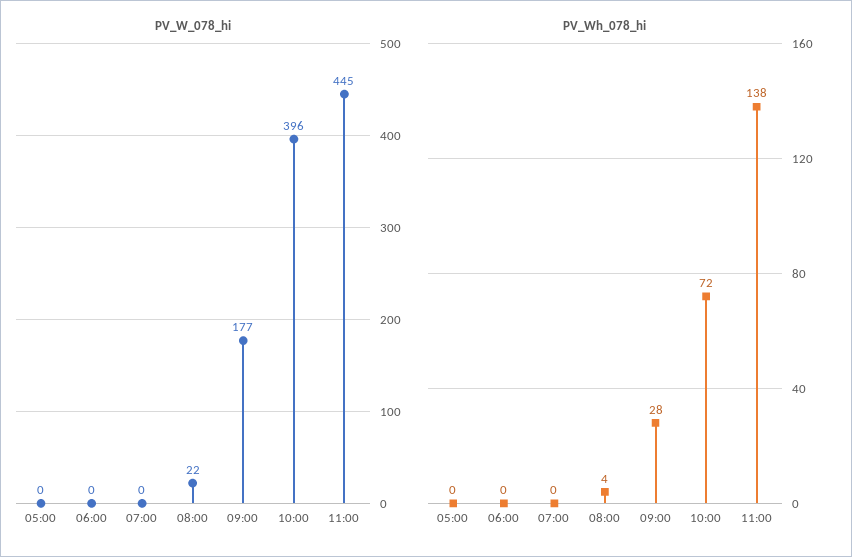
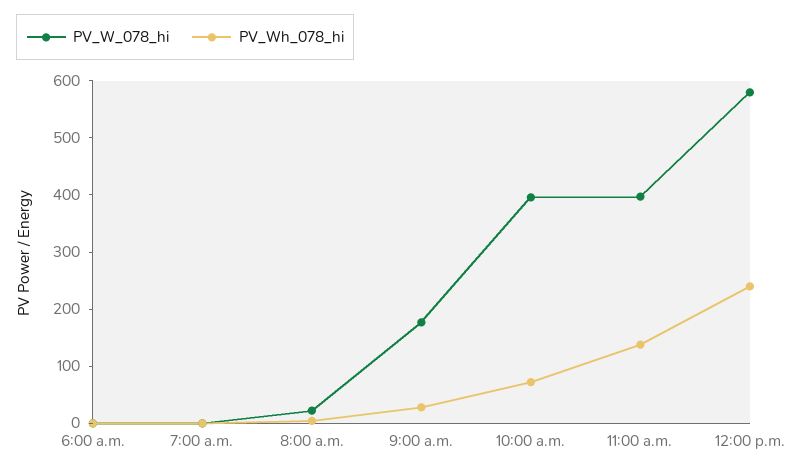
PV_W_078_hi, 05:00: 0 -> none
PV_W_078_hi, 11:00: 445 -> 400
PV_Wh_078_hi, 05:00: 0 -> none
PV_W_078_hi, 12:00 p.m.: none -> 580
PV_Wh_078_hi, 12:00 p.m.: none -> 240

